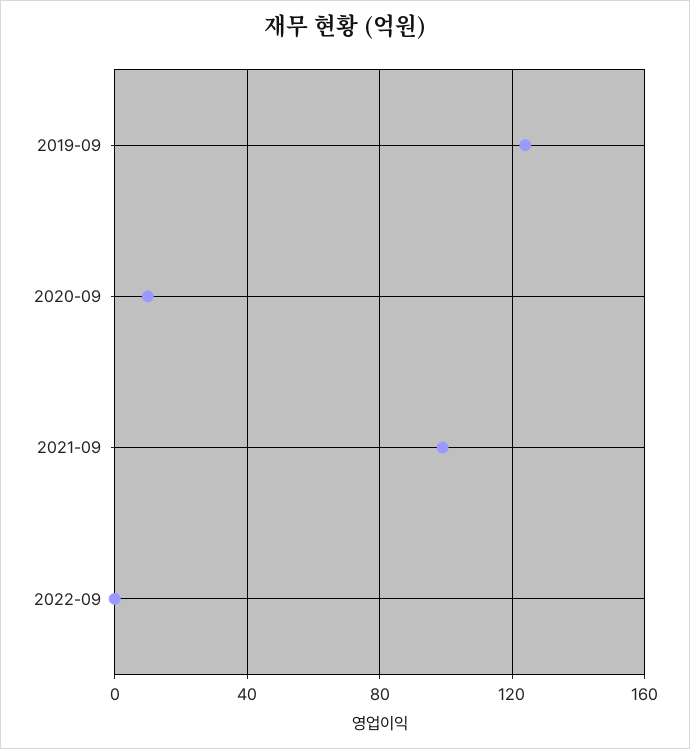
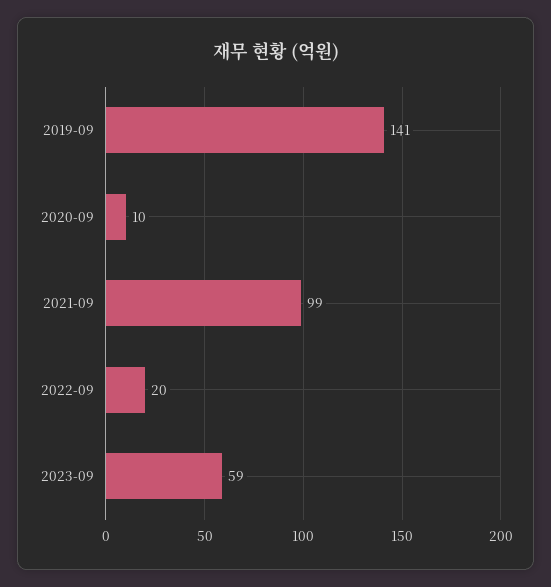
2019-09: 125 -> 141
2022-09: 0 -> 20
2023-09: none -> 59

